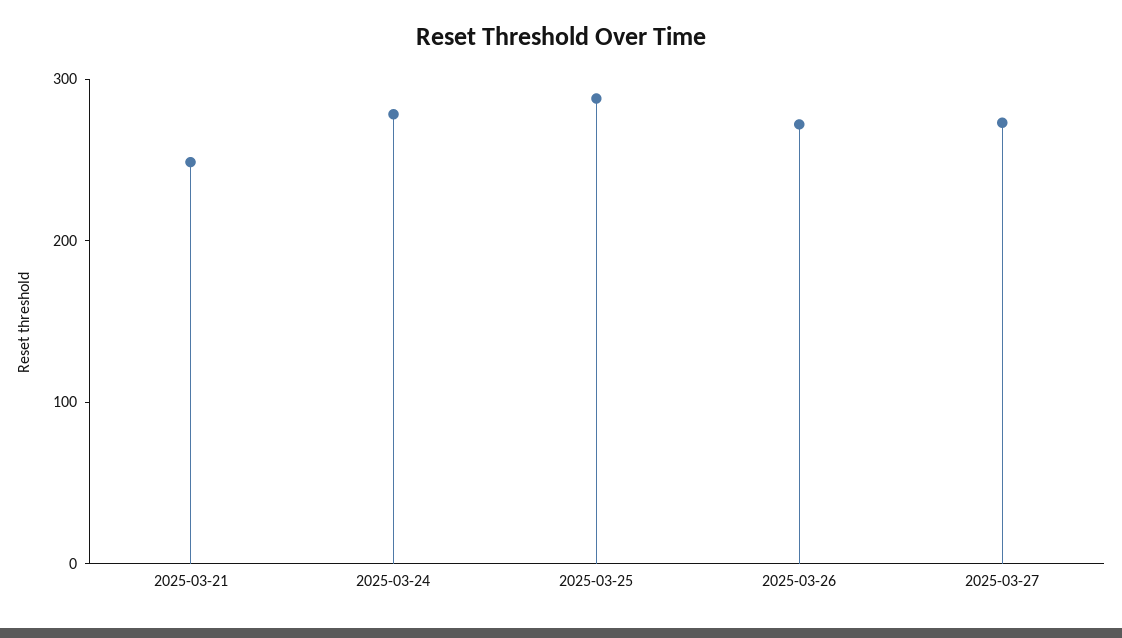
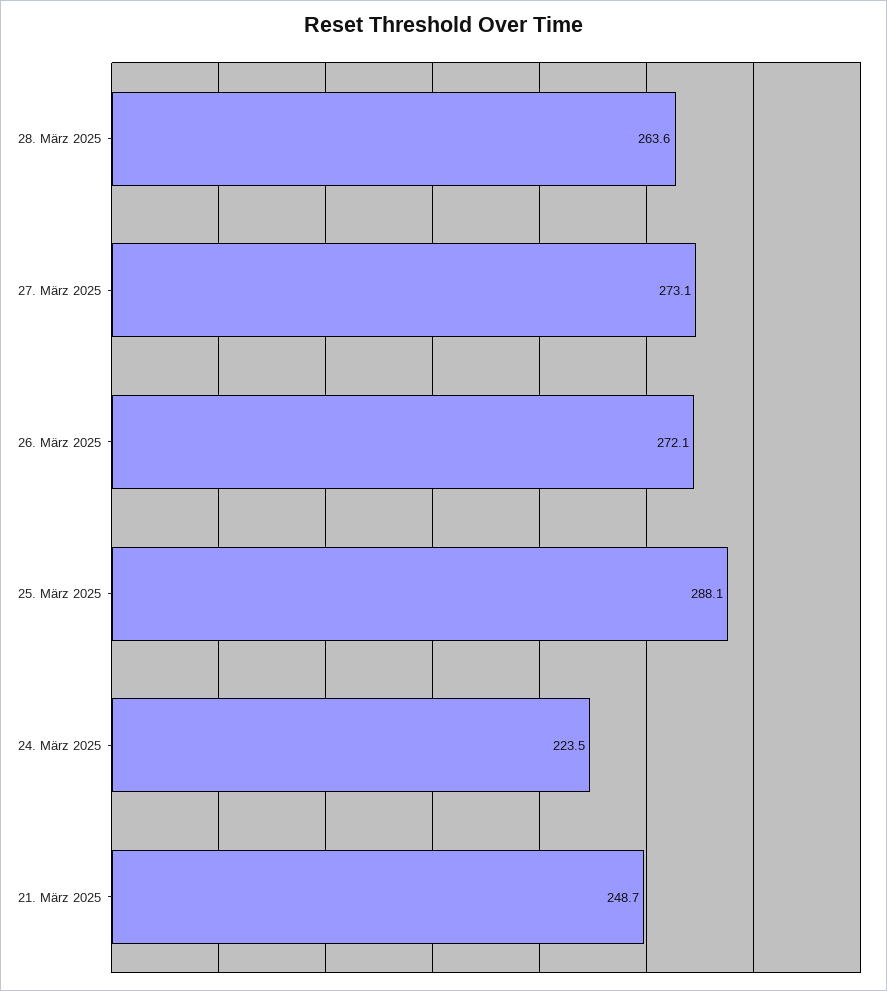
2025-03-24: 280 -> 223.5
28. März 2025: none -> 263.6

